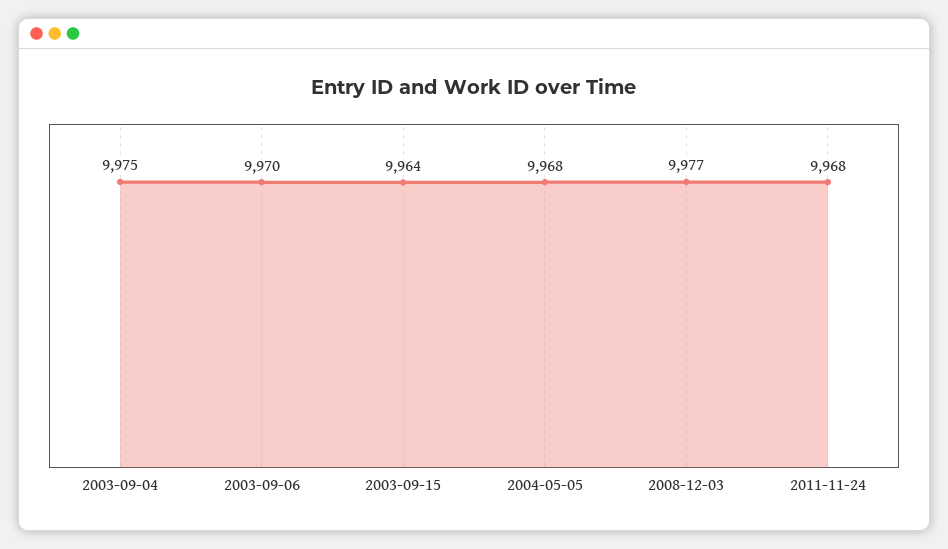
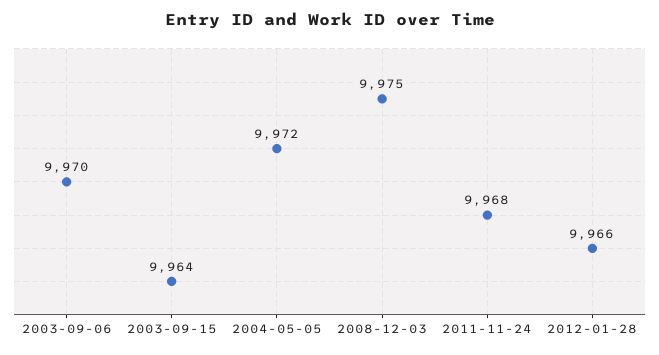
2003-09-04: 9975 -> none
2004-05-05: 9968 -> 9972
2008-12-03: 9977 -> 9975
2012-01-28: none -> 9966

